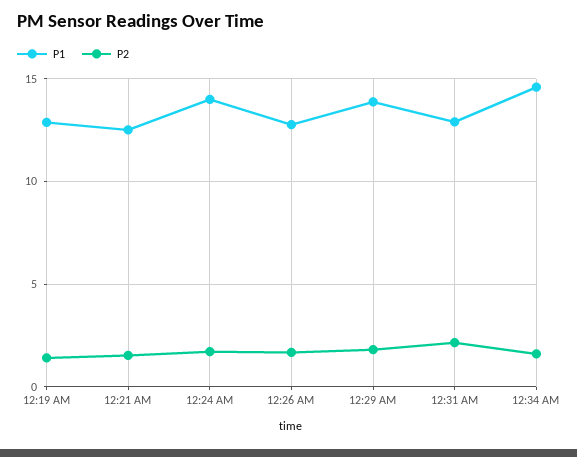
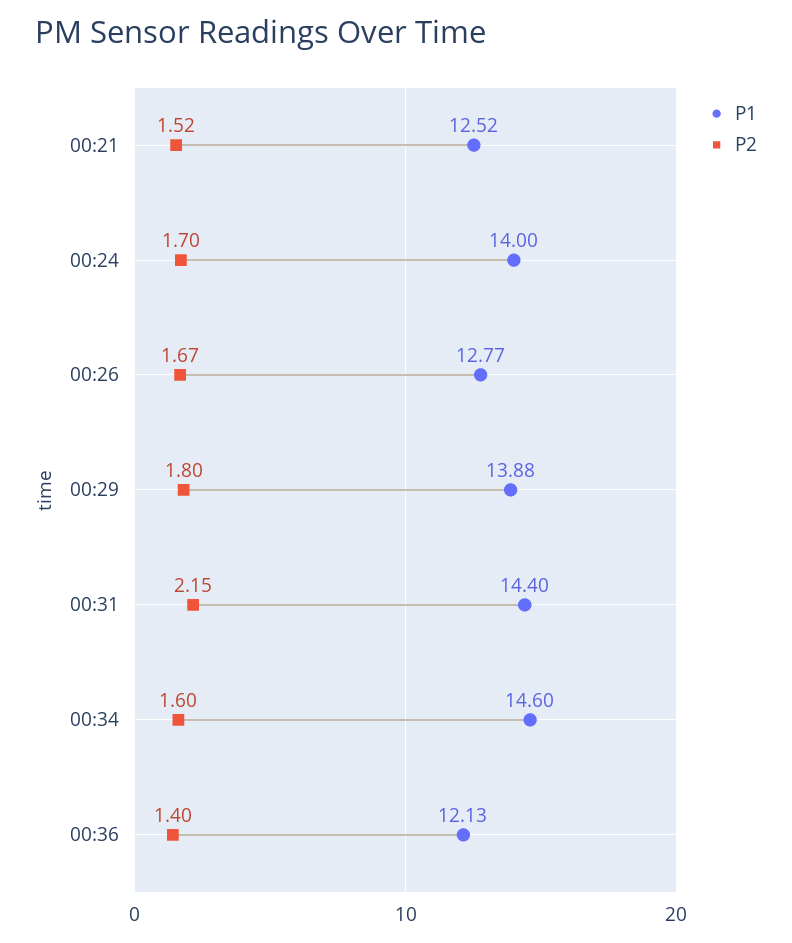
P1, 12:19 AM: 13 -> none
P2, 12:19 AM: 1.5 -> none
P1, 12:31 AM: 13 -> 14.4
P1, 00:36: none -> 12.13
P2, 00:36: none -> 1.4

